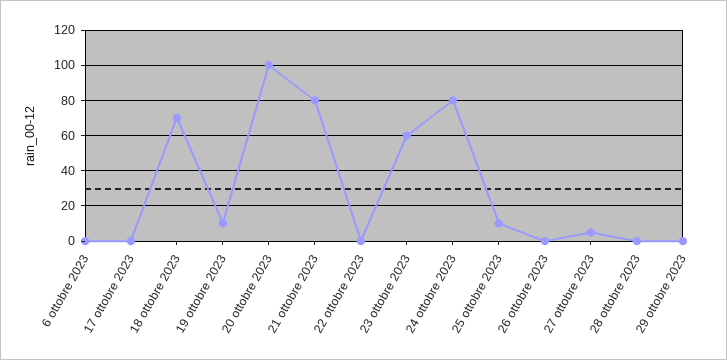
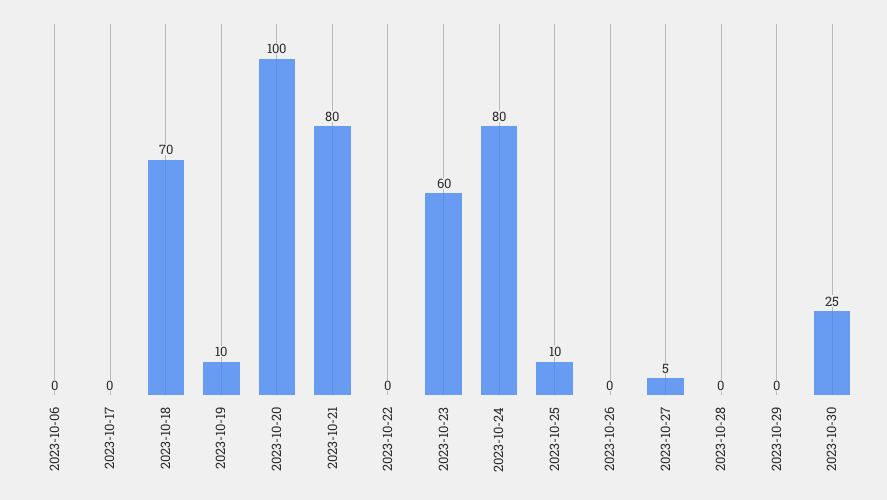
2023-10-30: none -> 25

